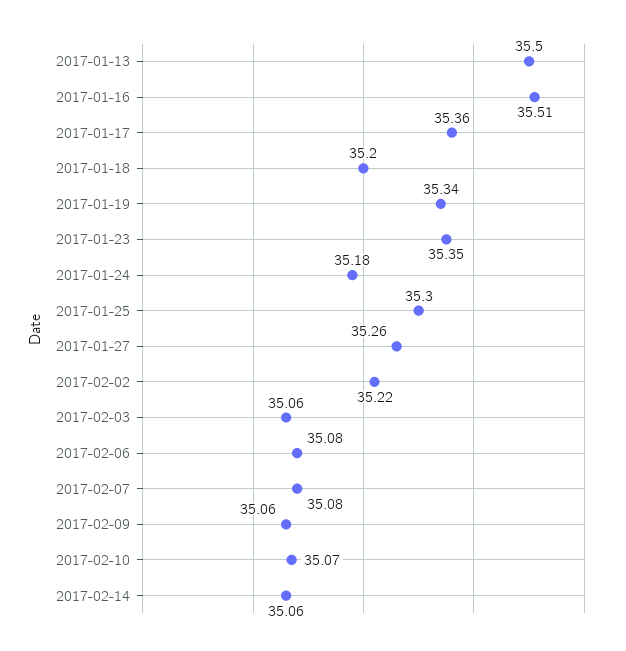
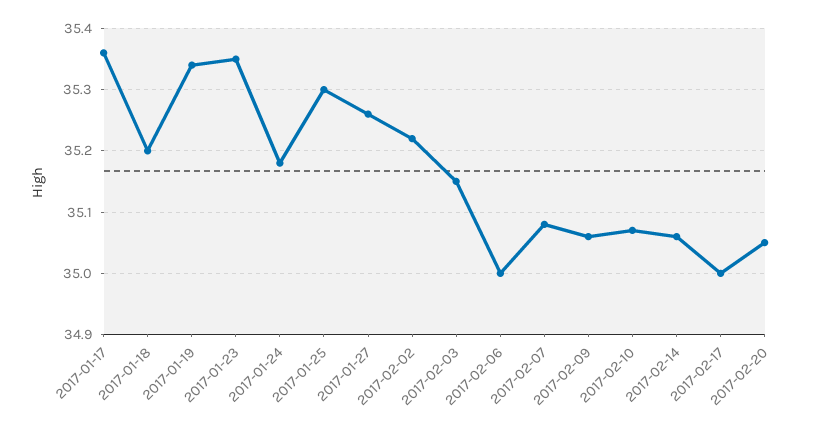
2017-01-13: 35.5 -> none
2017-01-16: 35.51 -> none
2017-02-03: 35.06 -> 35.15
2017-02-06: 35.08 -> 35
2017-02-17: none -> 35
2017-02-20: none -> 35.05

